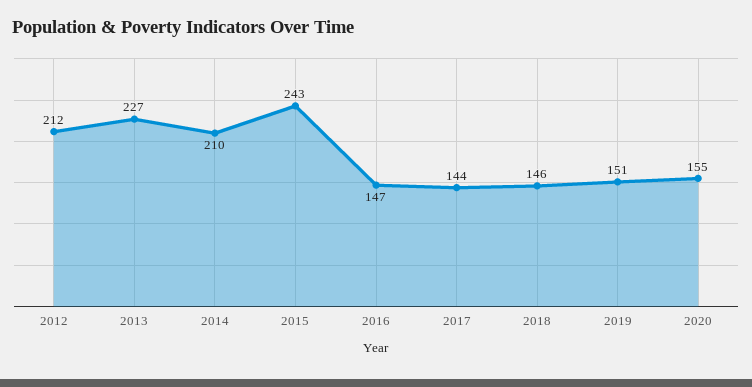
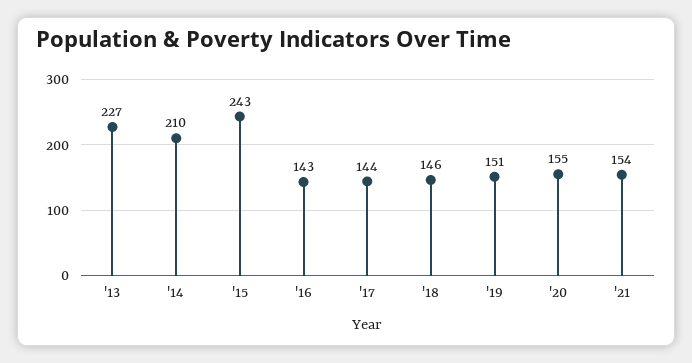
2012: 212 -> none
2016: 147 -> 143
'21: none -> 154

